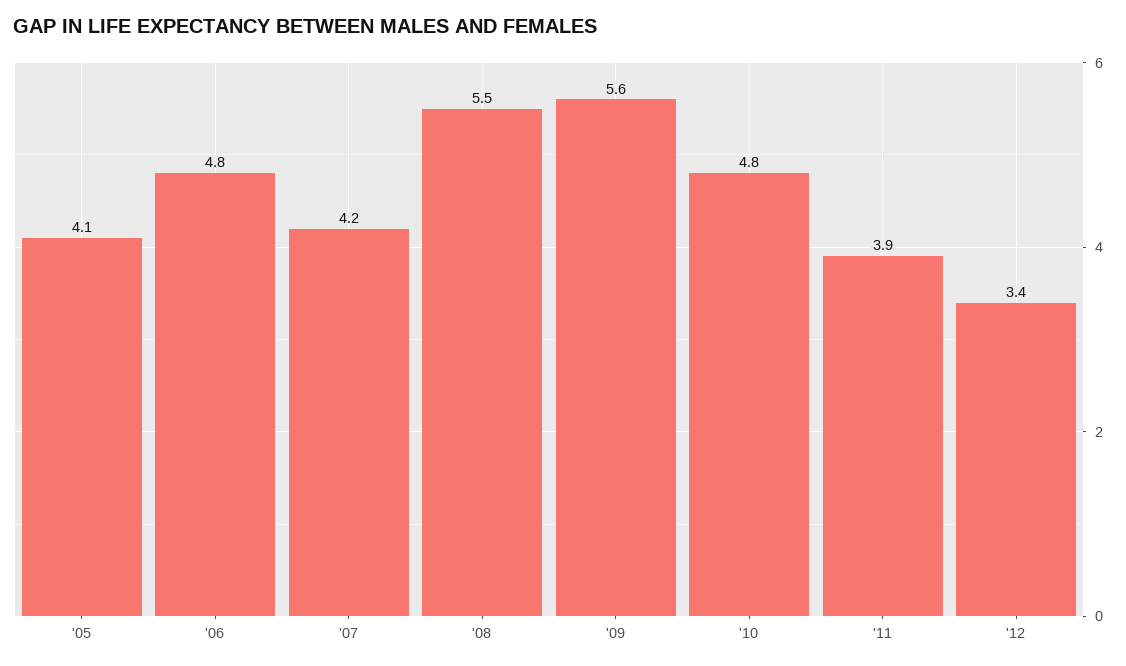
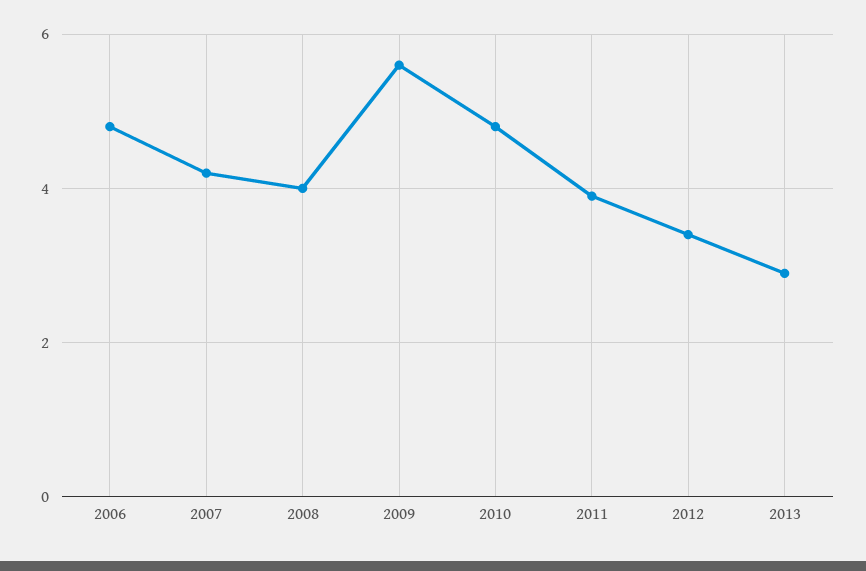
'05: 4.1 -> none
'08: 5.5 -> 4
2013: none -> 3

